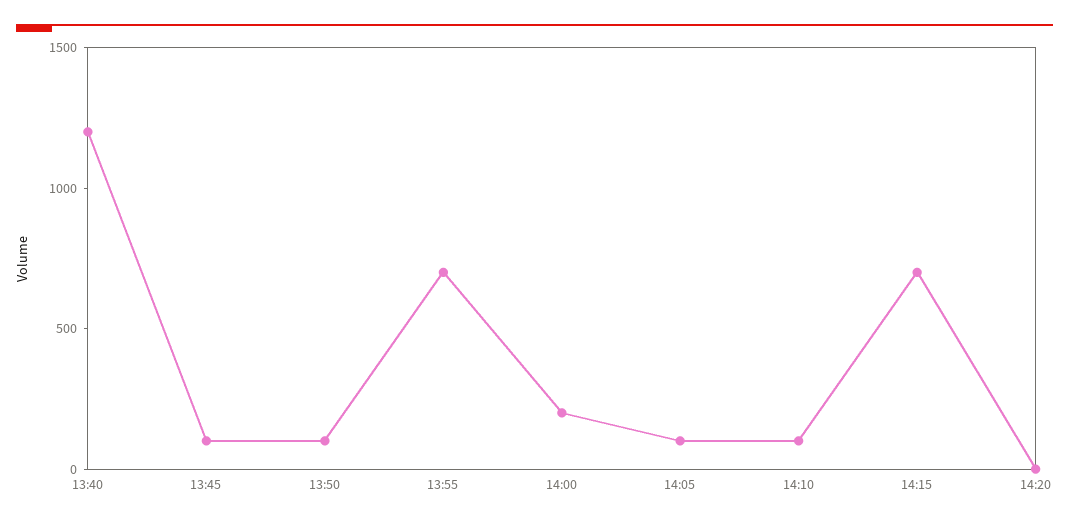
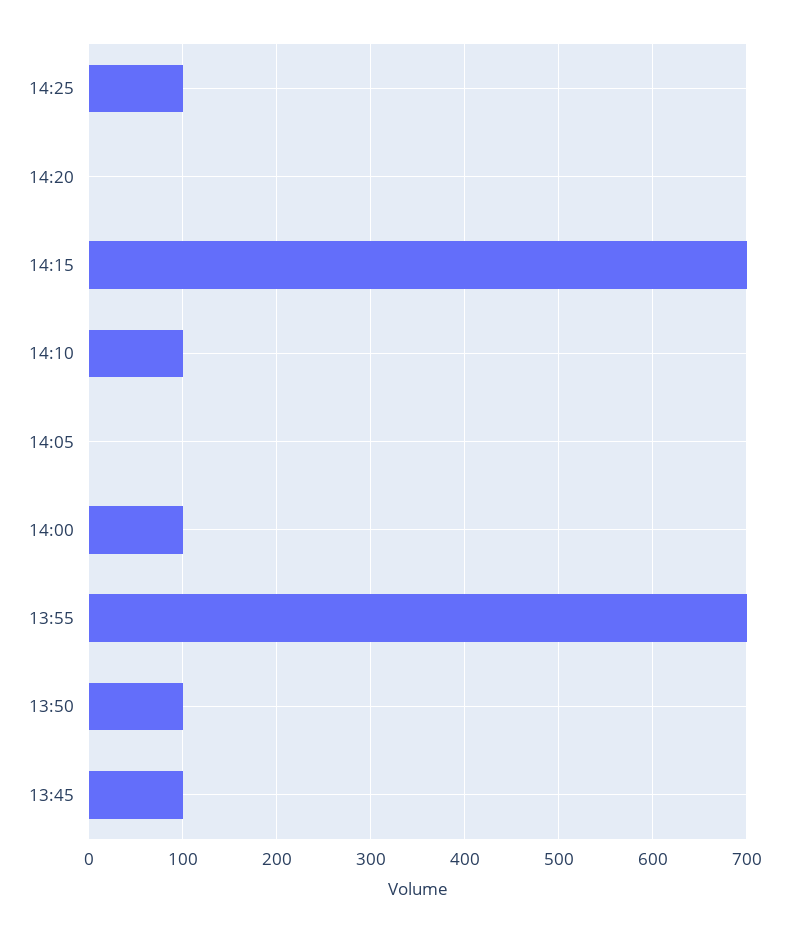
13:40: 1200 -> none
14:00: 200 -> 100
14:05: 100 -> 0
14:25: none -> 100

